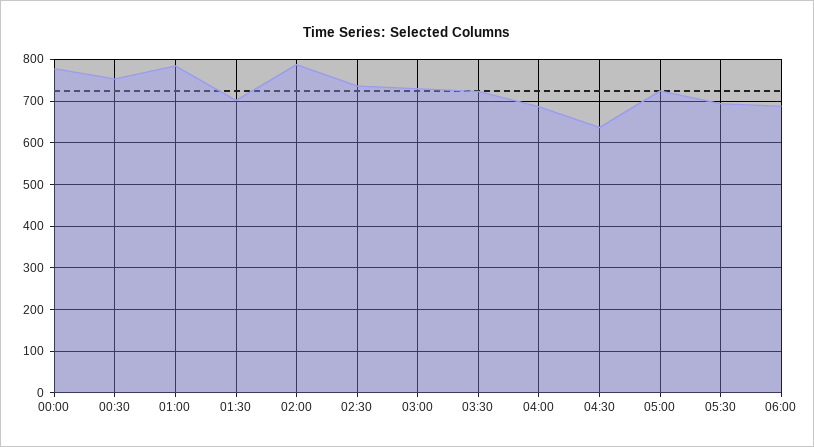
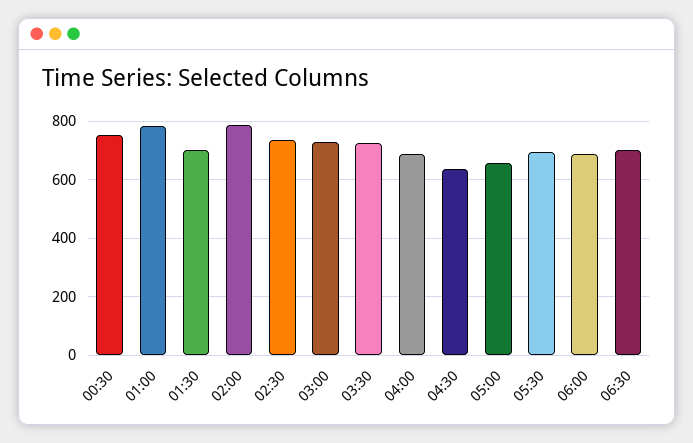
00:00: 780 -> none
05:00: 720 -> 650
06:30: none -> 700

